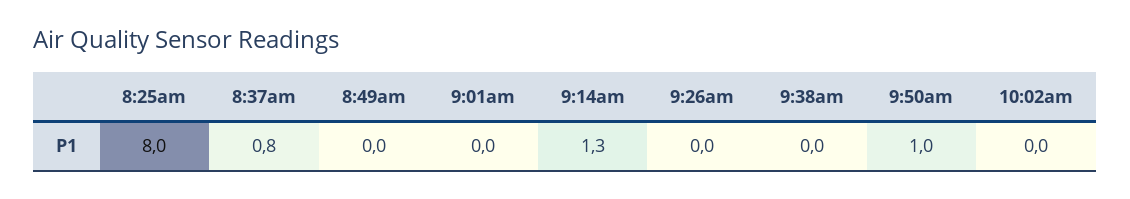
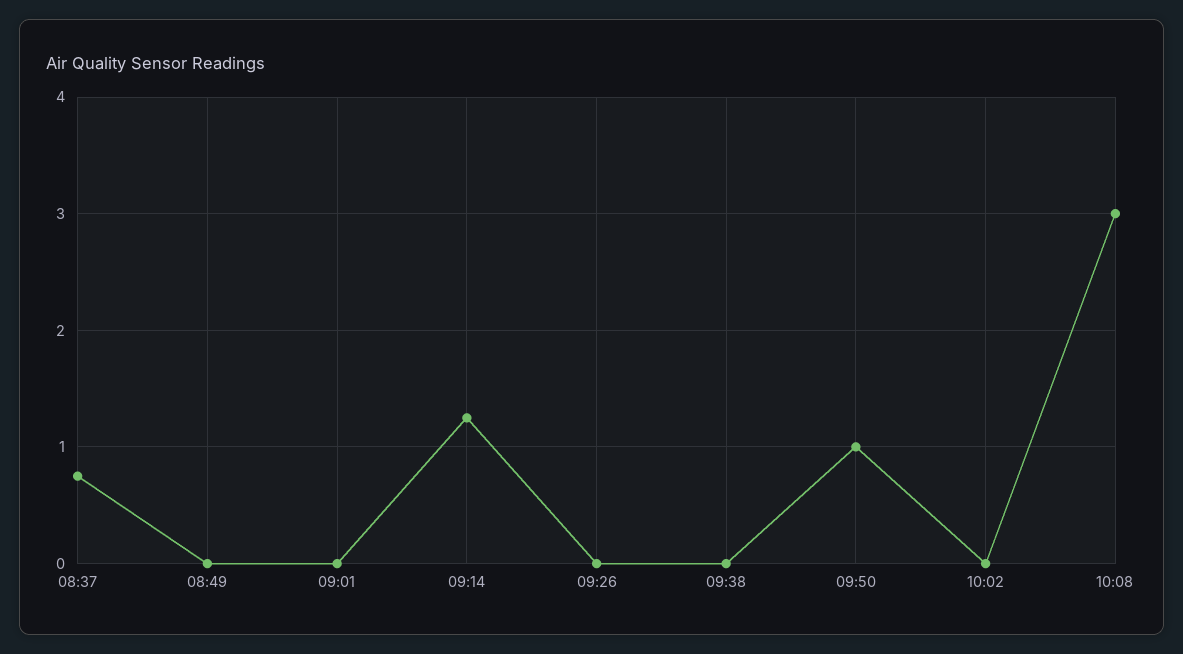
8:25am: 8 -> none
10:08: none -> 3

